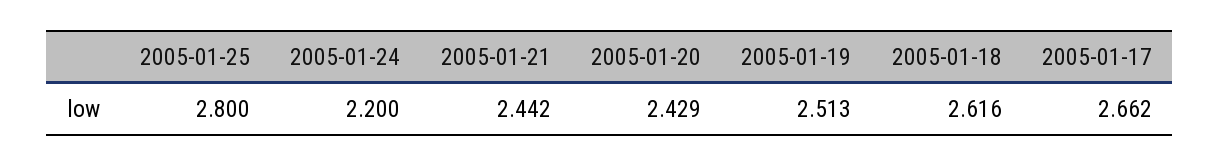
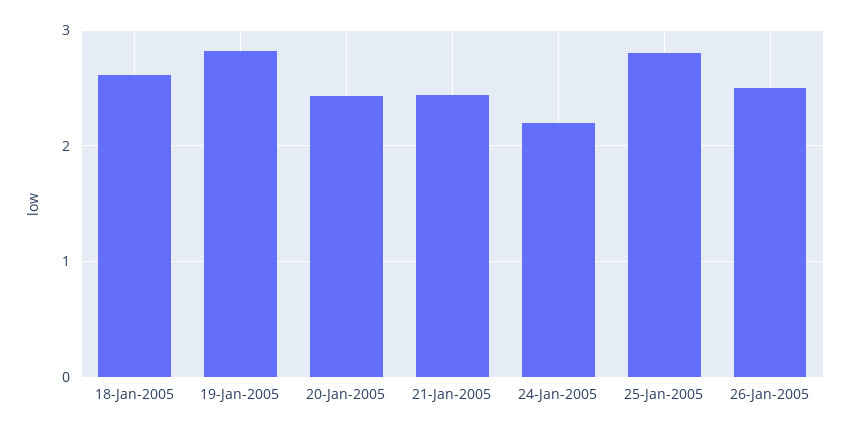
2005-01-19: 2.513 -> 2.8
2005-01-17: 2.662 -> none
26-Jan-2005: none -> 2.5

